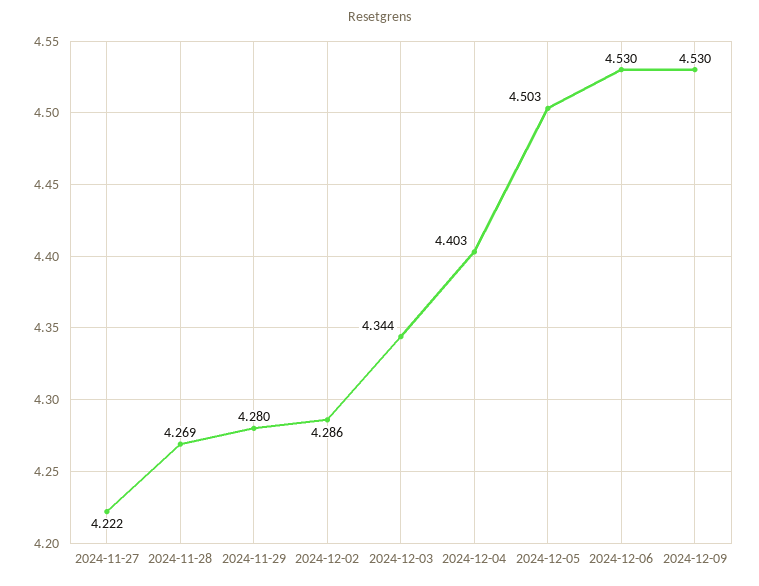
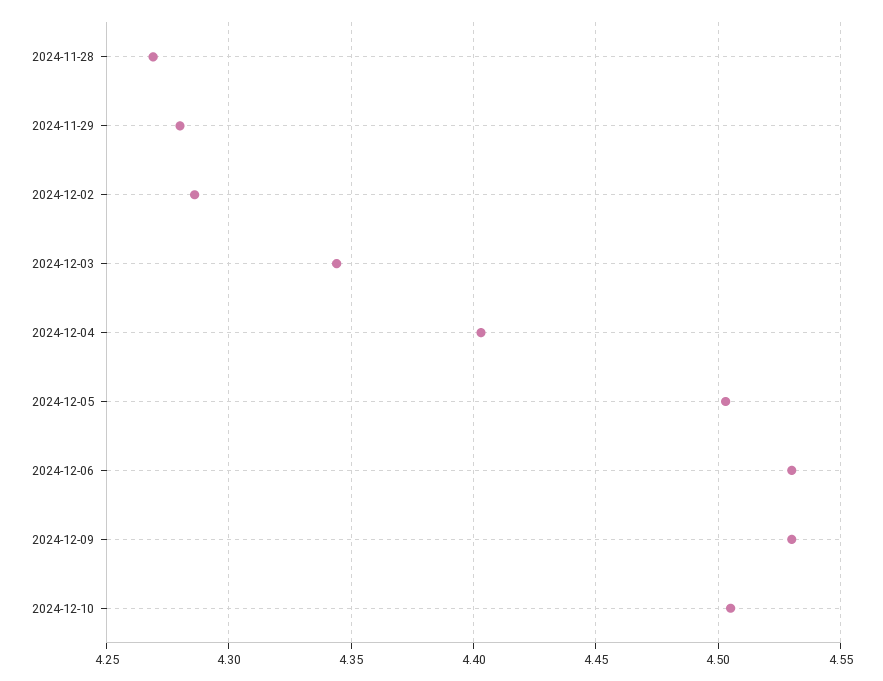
2024-11-27: 4.222 -> none
2024-12-10: none -> 4.505

